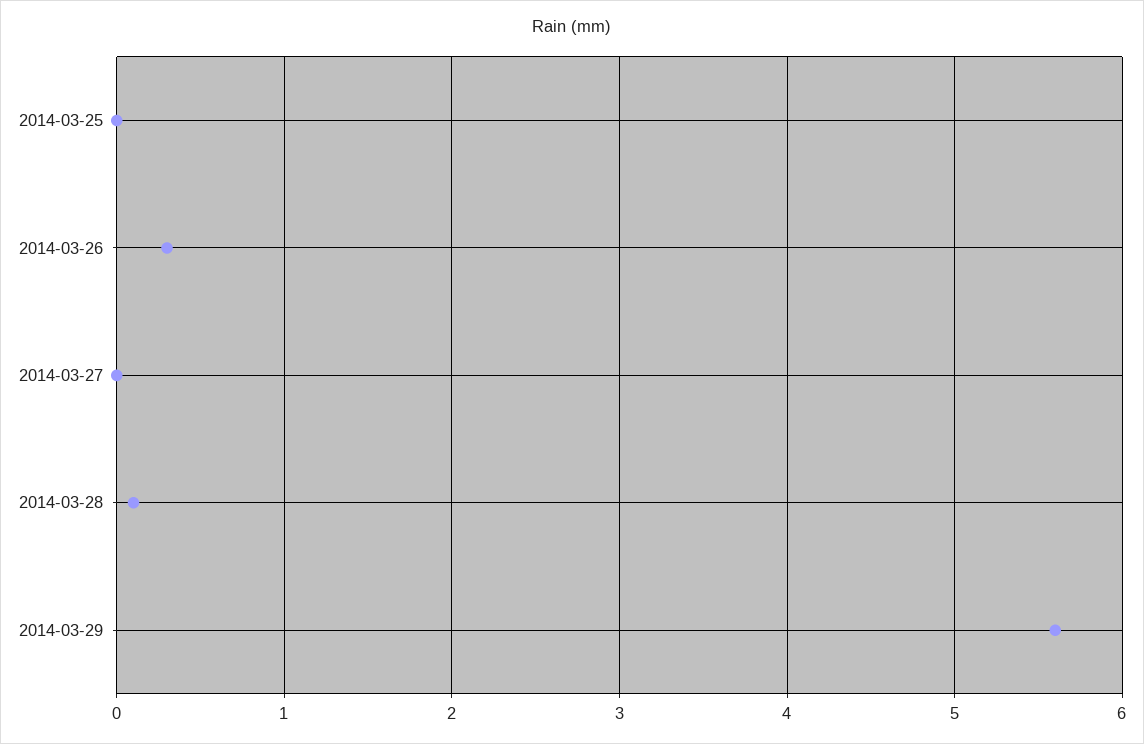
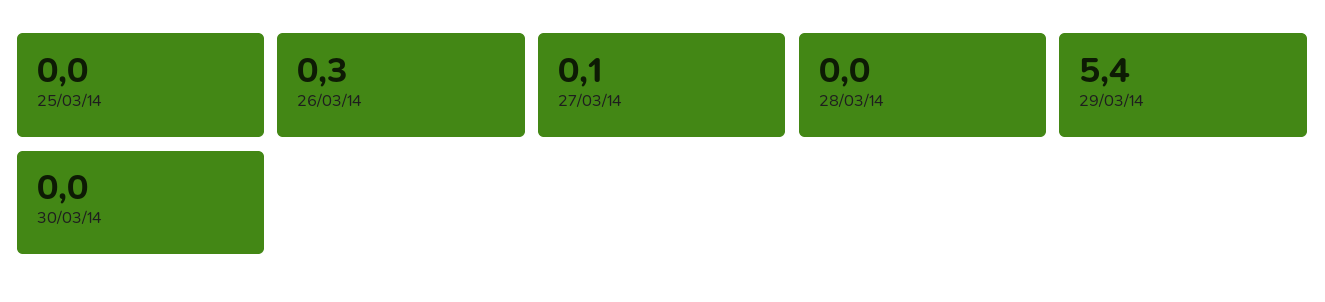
2014-03-27: 0 -> 0.1
2014-03-28: 0.1 -> 0
2014-03-29: 5.6 -> 5.4
30/03/14: none -> 0

